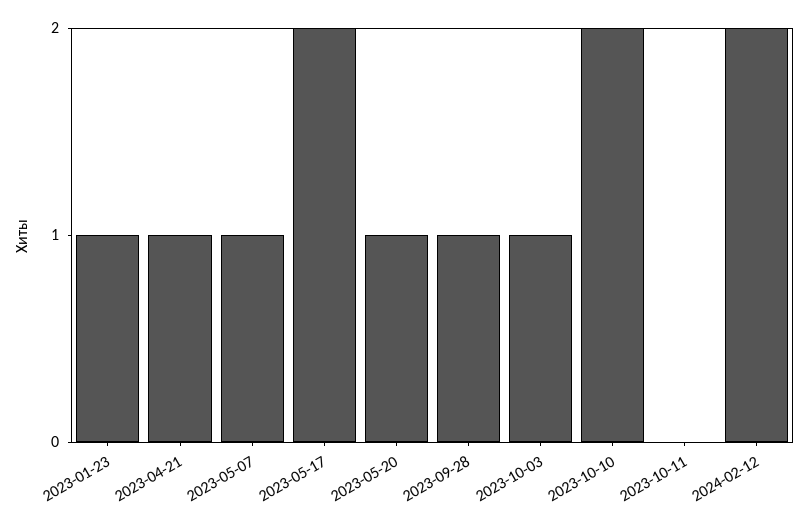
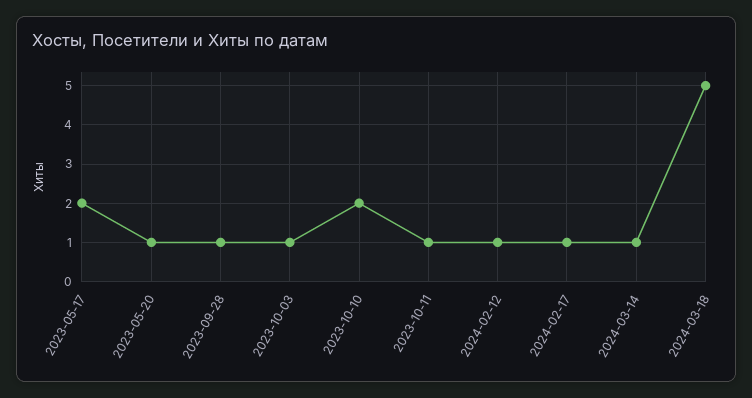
2023-01-23: 1 -> none
2023-04-21: 1 -> none
2023-05-07: 1 -> none
2023-10-11: 0 -> 1
2024-02-12: 2 -> 1
2024-02-17: none -> 1
2024-03-14: none -> 1
2024-03-18: none -> 5

